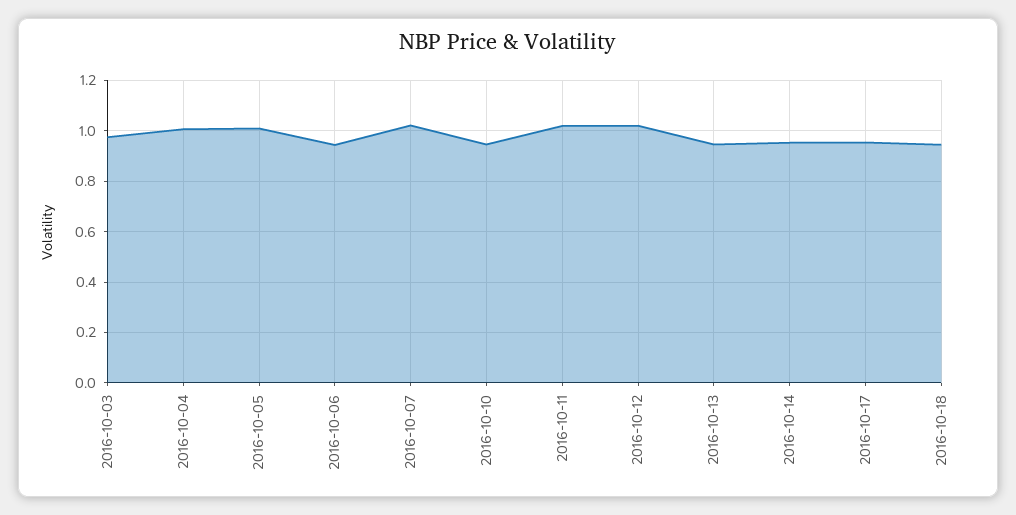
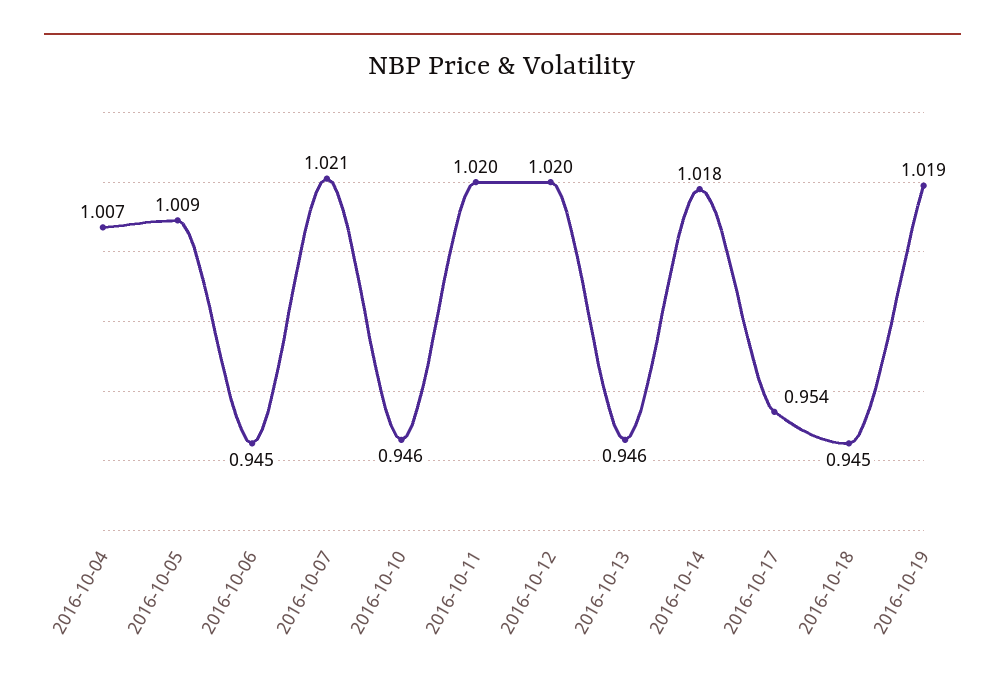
2016-10-03: 0.975 -> none
2016-10-14: 0.95 -> 1.018
2016-10-19: none -> 1.019

